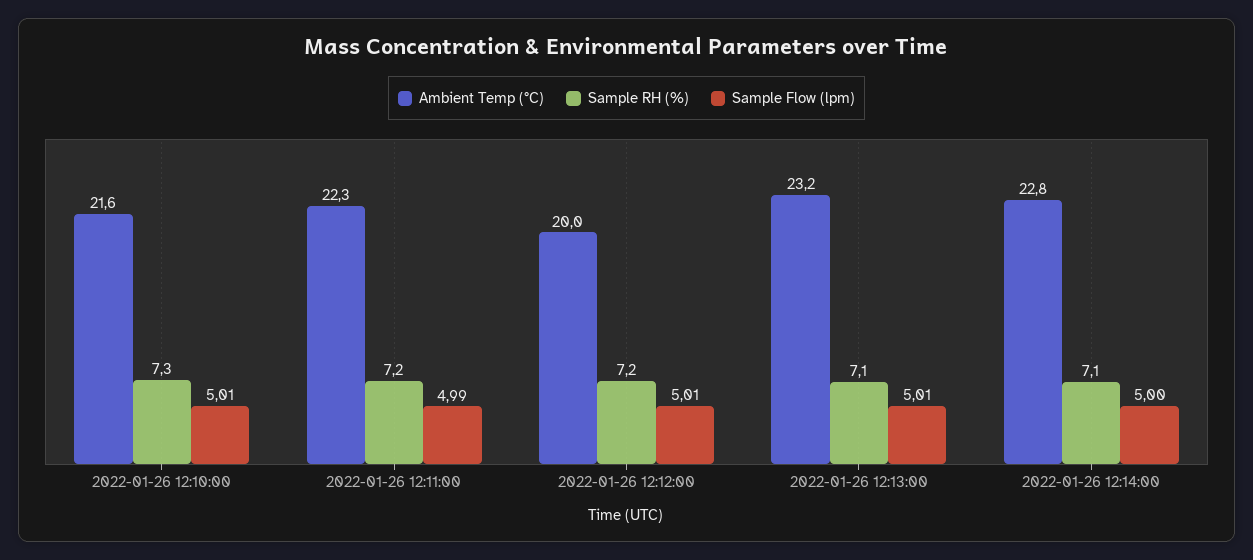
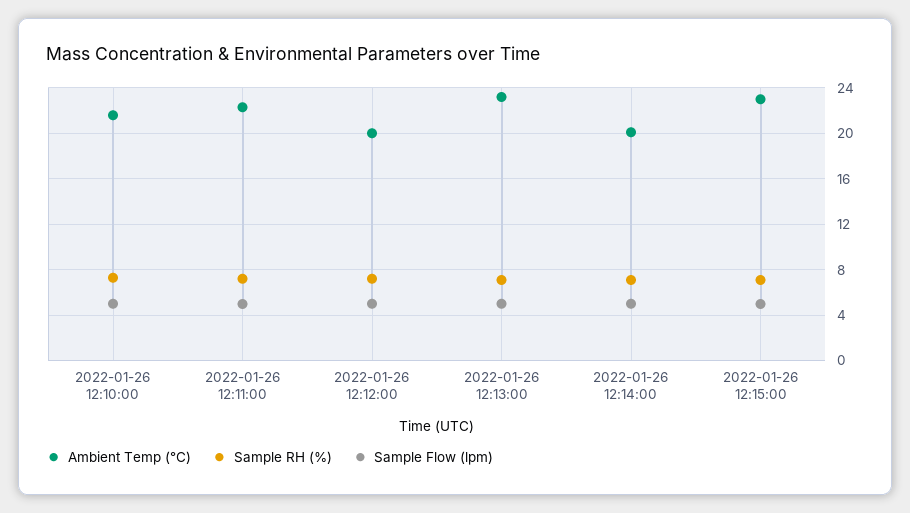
Ambient Temp (°C), 2022-01-26 12:14:00: 22.8 -> 20
Ambient Temp (°C), 2022-01-26 12:15:00: none -> 23
Sample RH (%), 2022-01-26 12:15:00: none -> 7
Sample Flow (lpm), 2022-01-26 12:15:00: none -> 5

